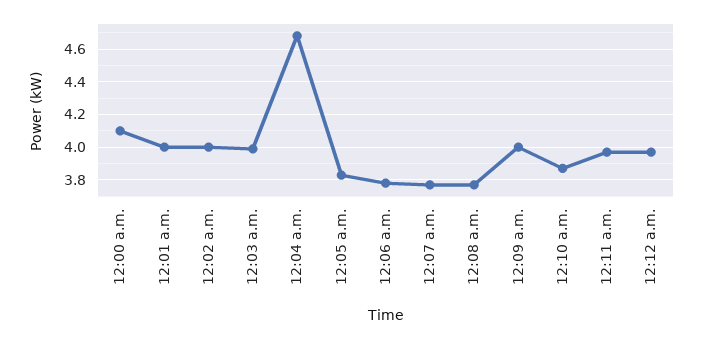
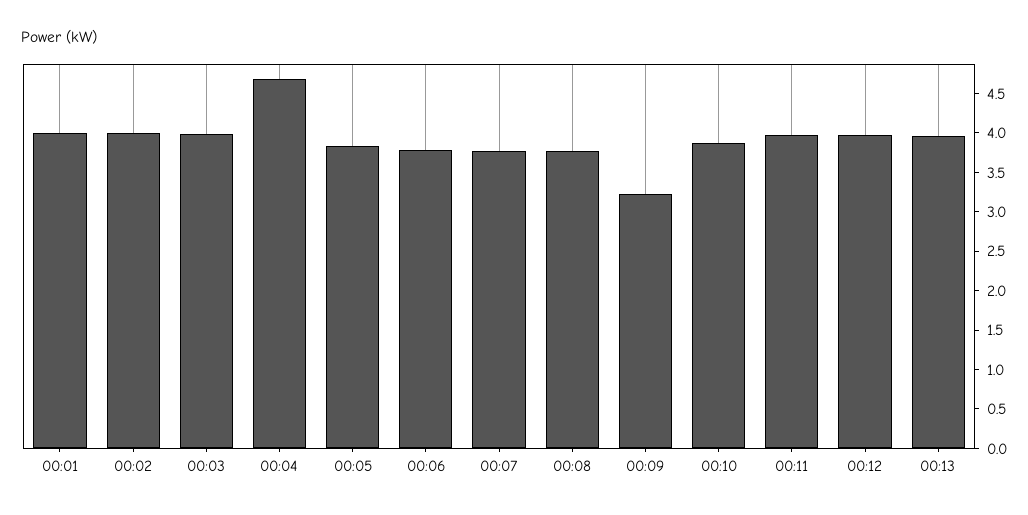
12:00 a.m.: 4.1 -> none
12:09 a.m.: 4 -> 3.25
00:13: none -> 4

